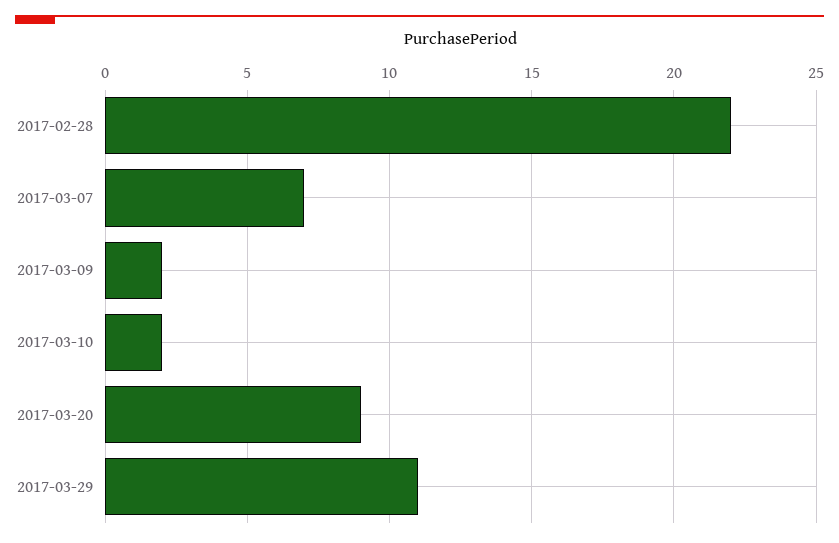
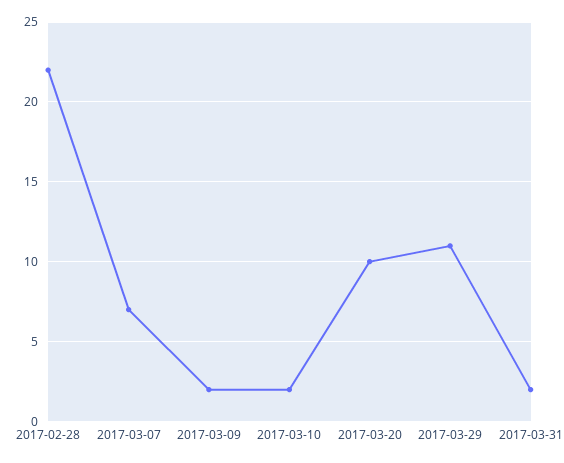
2017-03-20: 9 -> 10
2017-03-31: none -> 2

